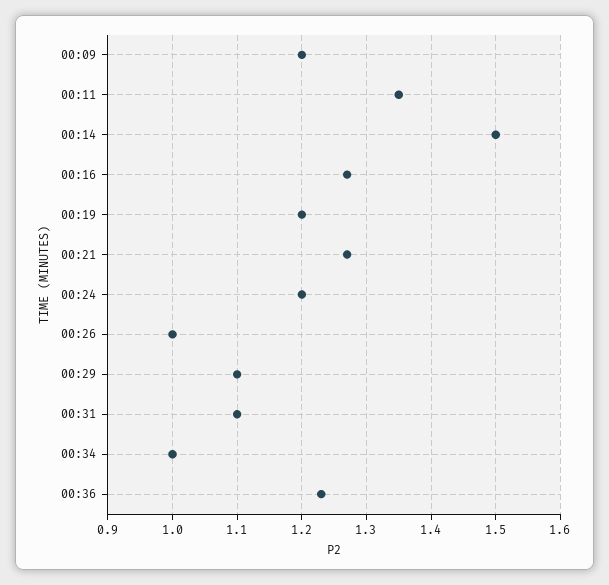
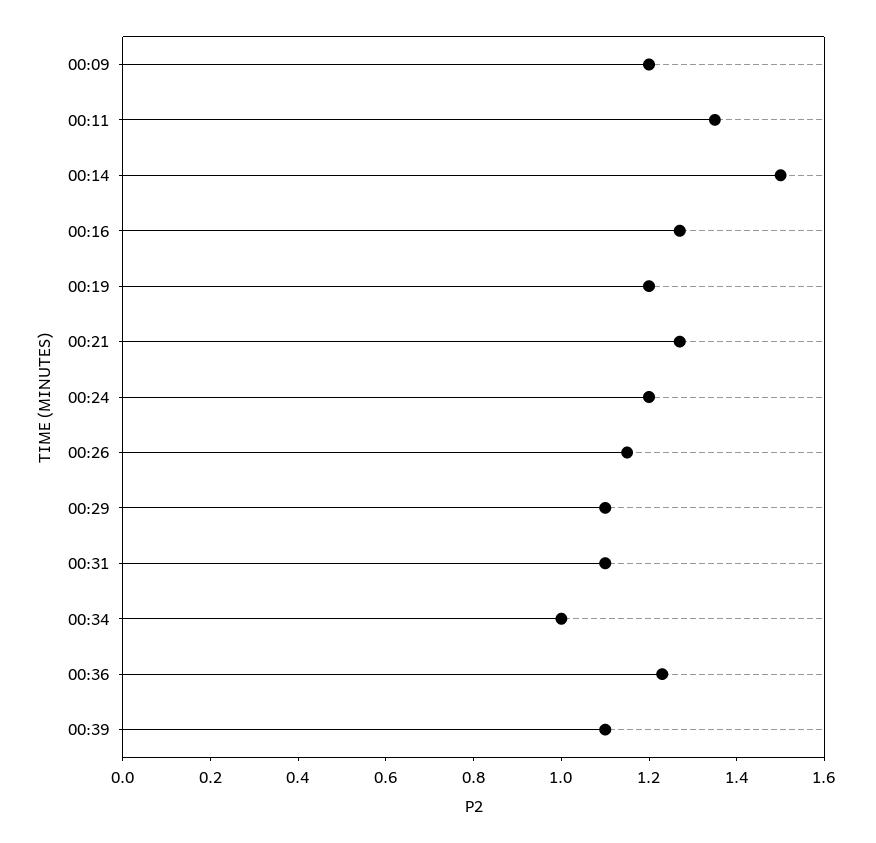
00:26: 1 -> 1.15
00:39: none -> 1.1

